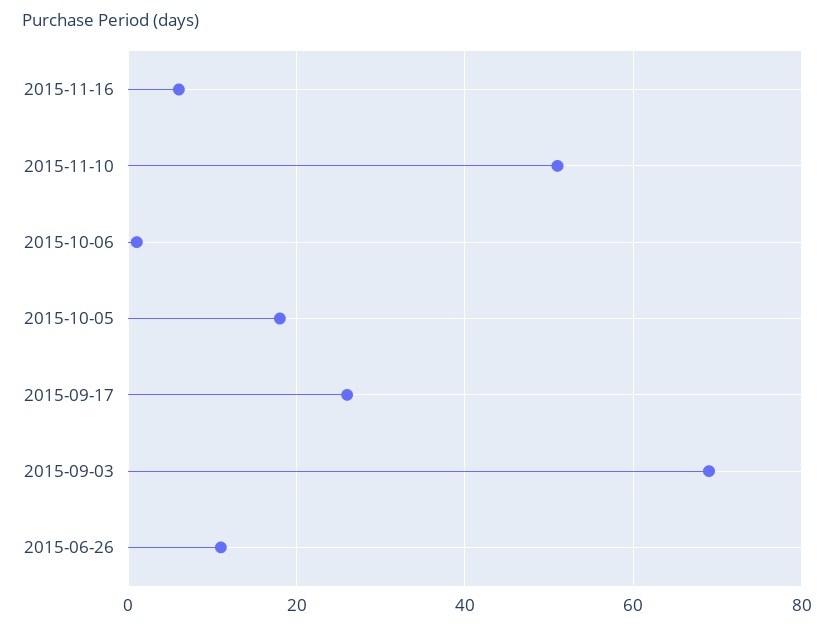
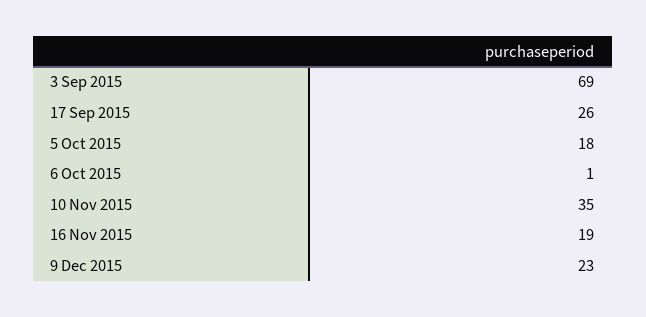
2015-11-16: 5 -> 19
2015-11-10: 50 -> 35
2015-06-26: 10 -> none
9 Dec 2015: none -> 23

